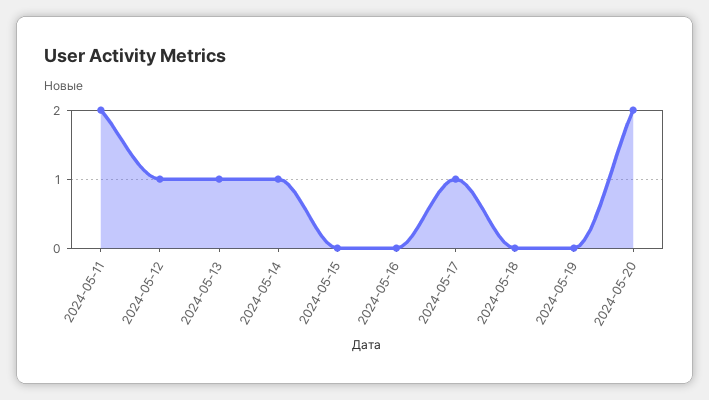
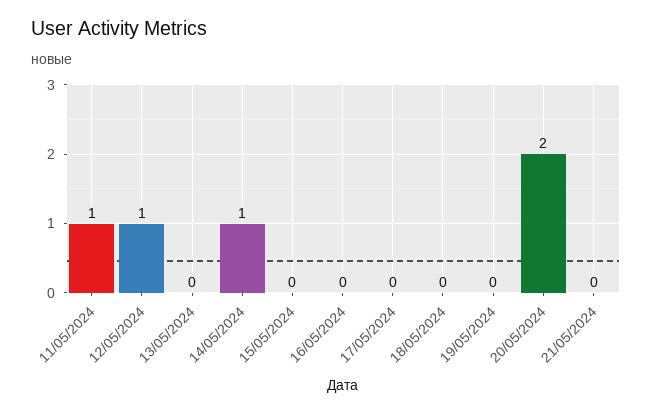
2024-05-11: 2 -> 1
2024-05-13: 1 -> 0
2024-05-17: 1 -> 0
21/05/2024: none -> 0

